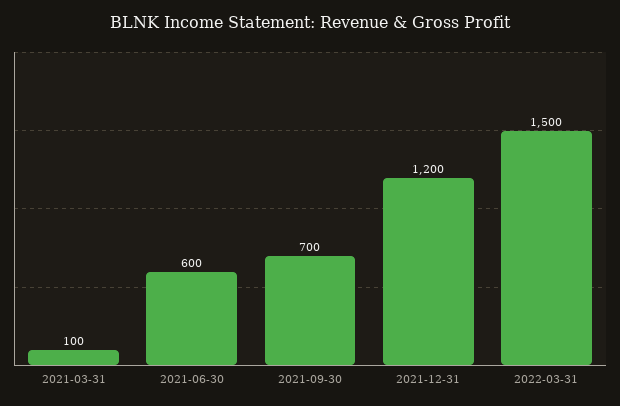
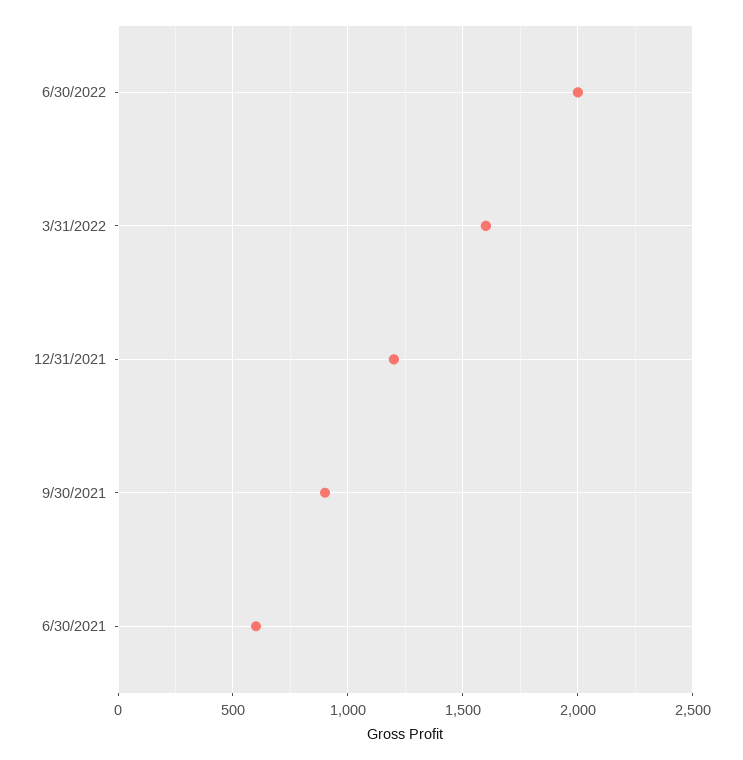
2021-03-31: 100 -> none
2021-09-30: 700 -> 900
2022-03-31: 1500 -> 1600
6/30/2022: none -> 2000

